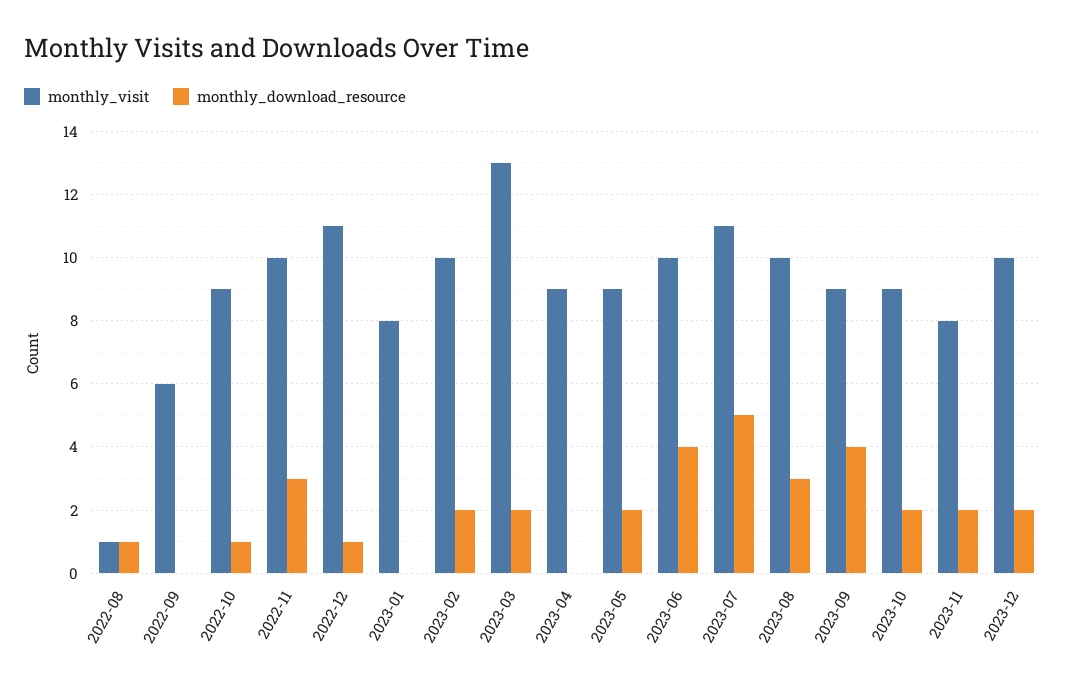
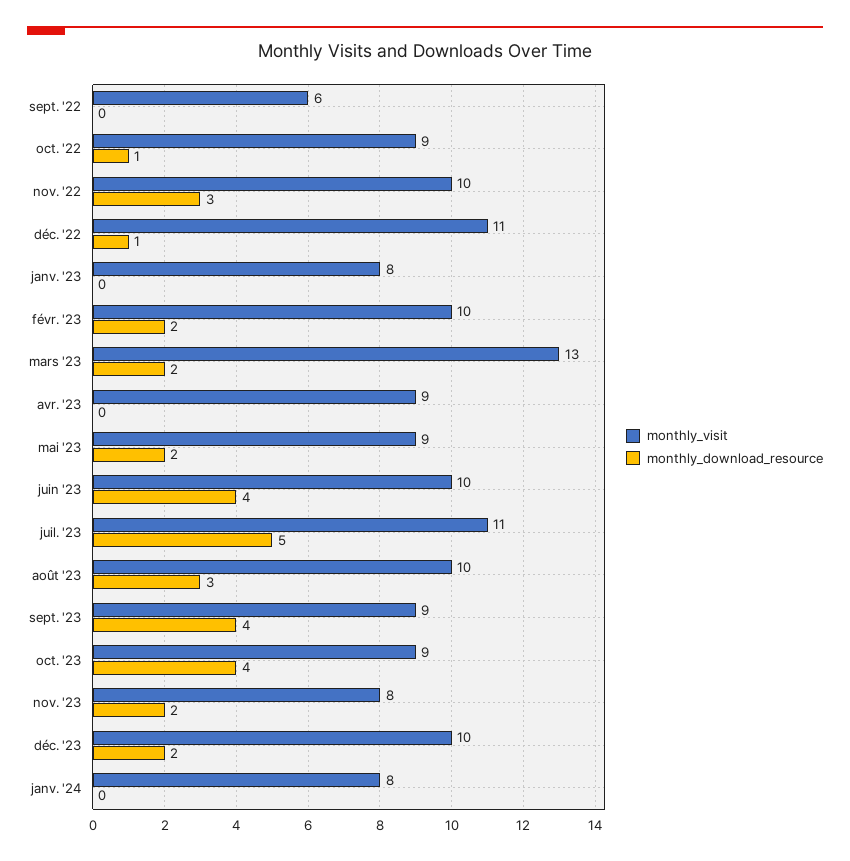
monthly_visit, 2022-08: 1 -> none
monthly_download_resource, 2022-08: 1 -> none
monthly_download_resource, 2023-10: 2 -> 4
monthly_visit, janv. '24: none -> 8
monthly_download_resource, janv. '24: none -> 0

